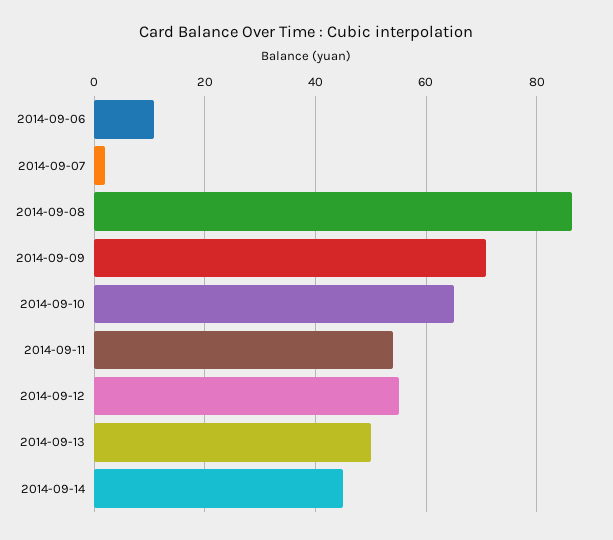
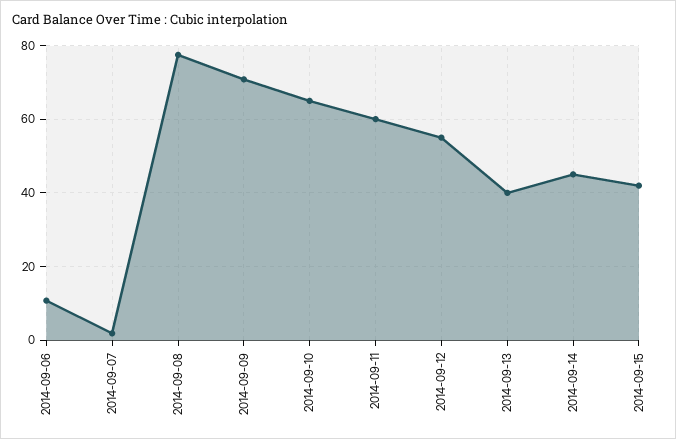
2014-09-08: 86 -> 78
2014-09-11: 54 -> 60
2014-09-13: 50 -> 40
2014-09-15: none -> 42

